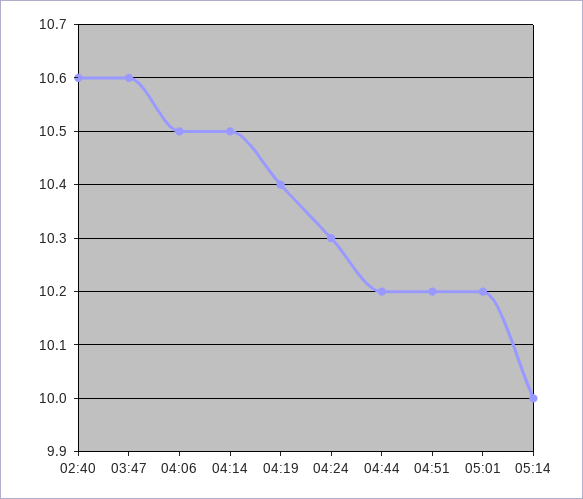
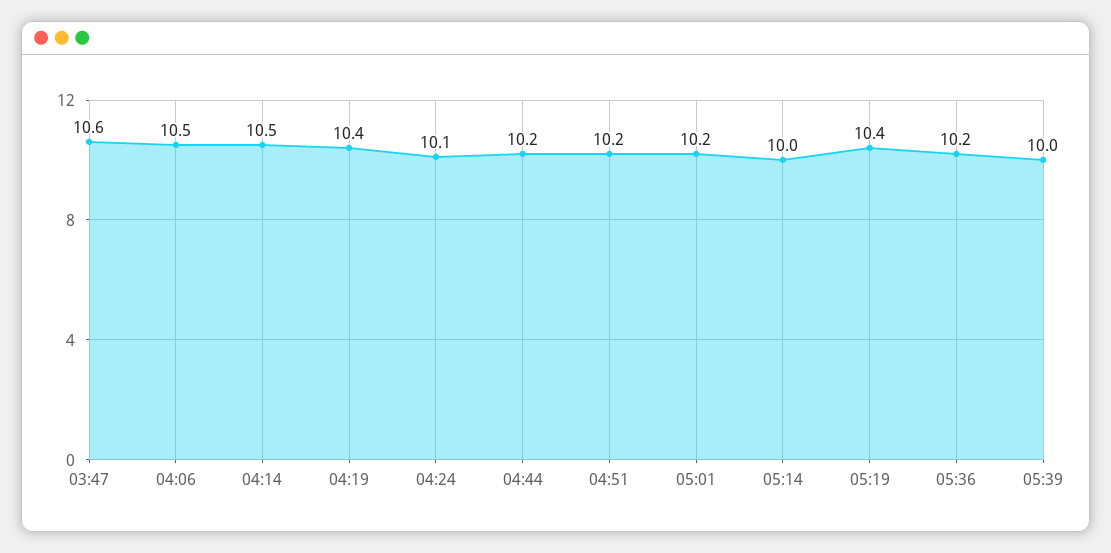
02:40: 10.6 -> none
04:24: 10.3 -> 10.1
05:19: none -> 10.4
05:36: none -> 10.2
05:39: none -> 10

